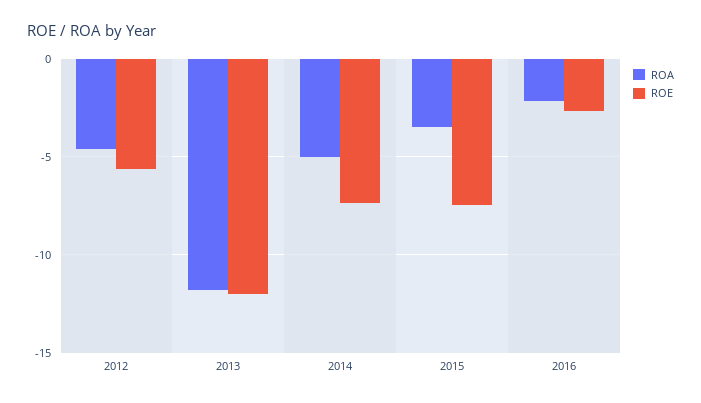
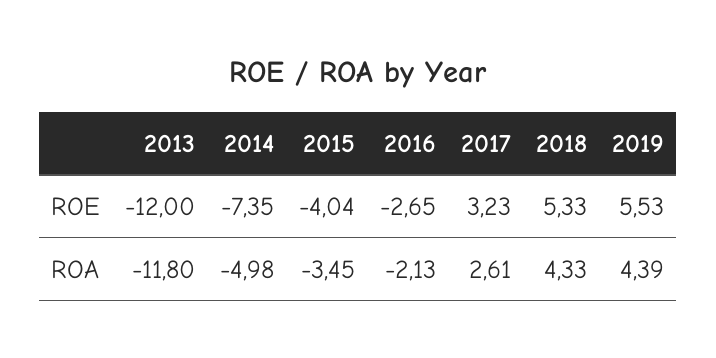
ROA, 2012: -4.5 -> none
ROE, 2012: -5.5 -> none
ROE, 2015: -7.5 -> -4.04
ROE, 2017: none -> 3.23
ROE, 2018: none -> 5.33
ROE, 2019: none -> 5.53
ROA, 2017: none -> 2.61
ROA, 2018: none -> 4.33
ROA, 2019: none -> 4.39

